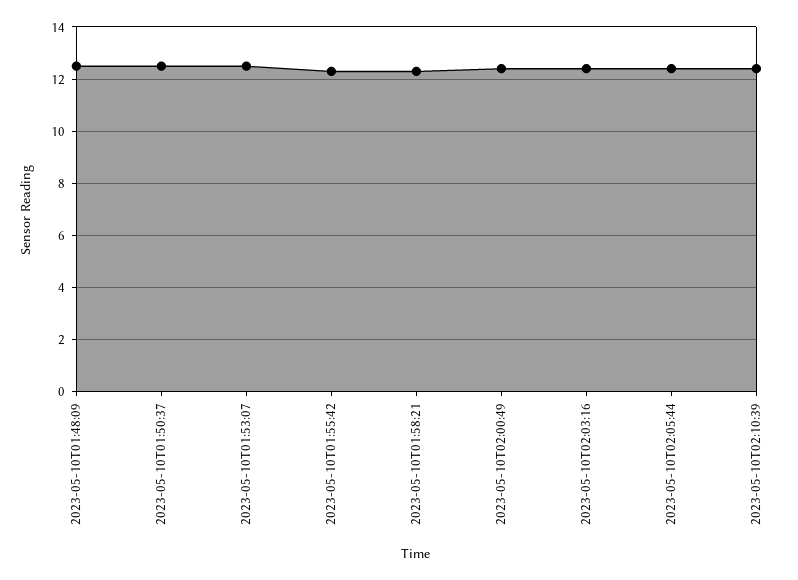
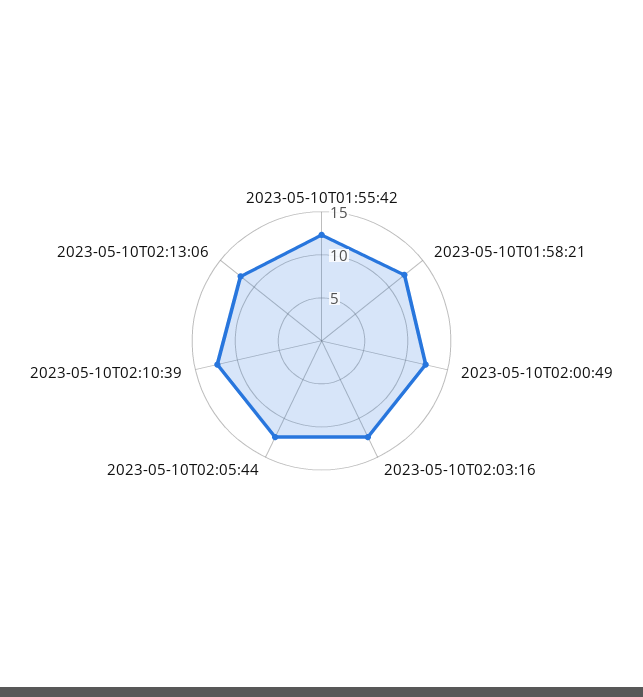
2023-05-10T01:48:09: 12.5 -> none
2023-05-10T01:50:37: 12.5 -> none
2023-05-10T01:53:07: 12.5 -> none
2023-05-10T02:13:06: none -> 12

